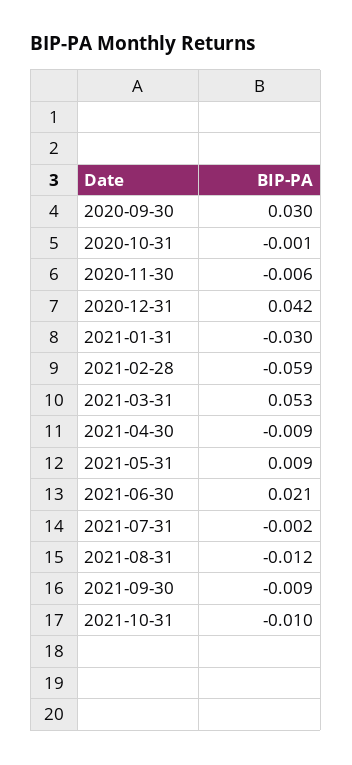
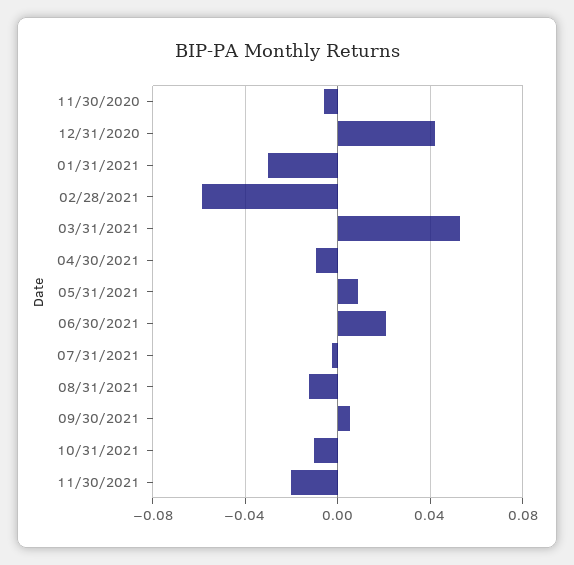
2020-09-30: 0.03 -> none
2020-10-31: -0.001 -> none
2021-09-30: -0.009 -> 0.005
11/30/2021: none -> -0.02

